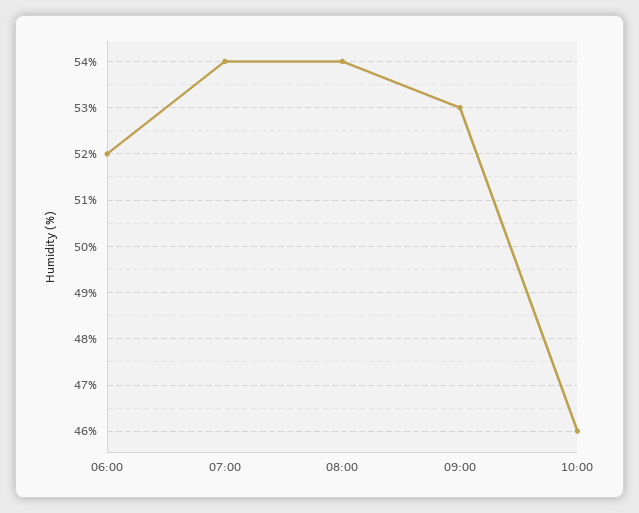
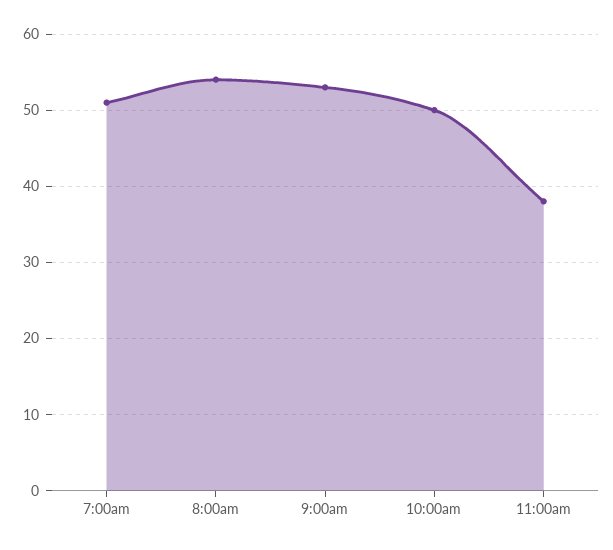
06:00: 52 -> none
07:00: 54 -> 51
10:00: 46 -> 50
11:00am: none -> 38

